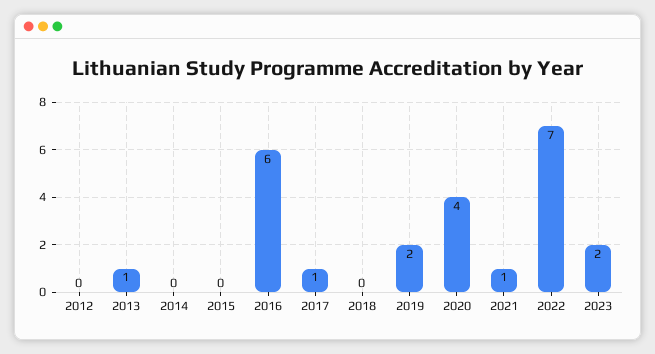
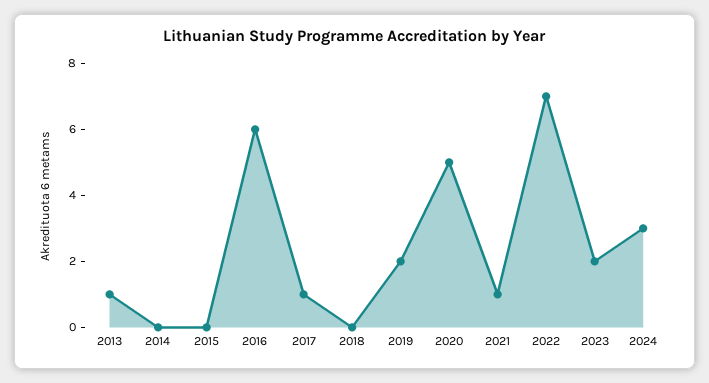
2012: 0 -> none
2020: 4 -> 5
2024: none -> 3

